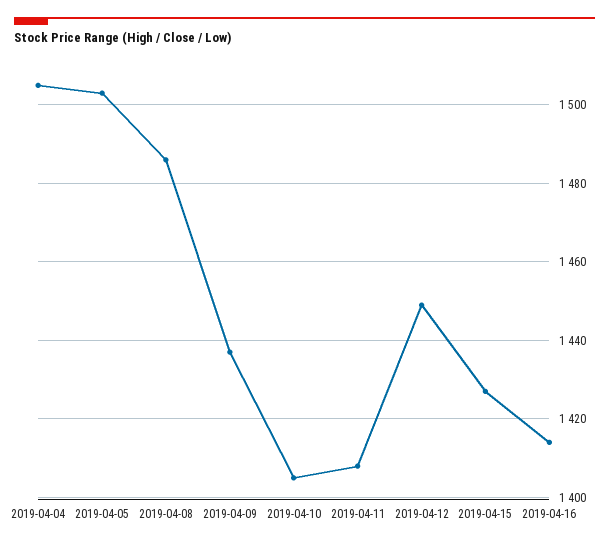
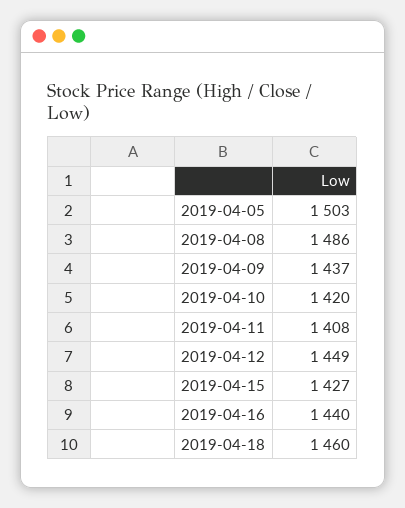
2019-04-04: 1505 -> none
2019-04-10: 1405 -> 1420
2019-04-16: 1415 -> 1440
2019-04-18: none -> 1460

